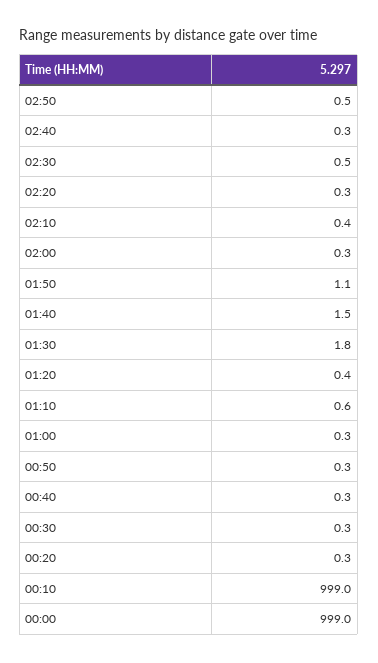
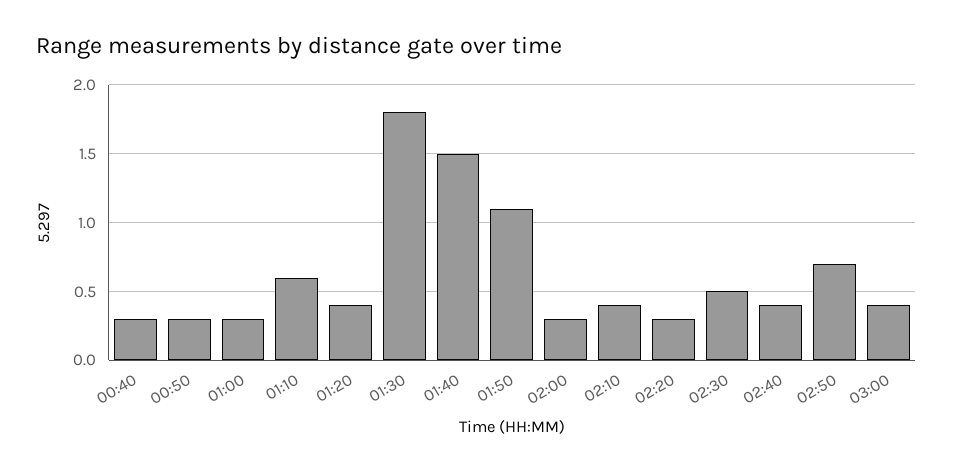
02:50: 0.5 -> 0.7
02:40: 0.3 -> 0.4
00:30: 0.3 -> none
00:20: 0.3 -> none
00:10: 999 -> none
00:00: 999 -> none
03:00: none -> 0.4

